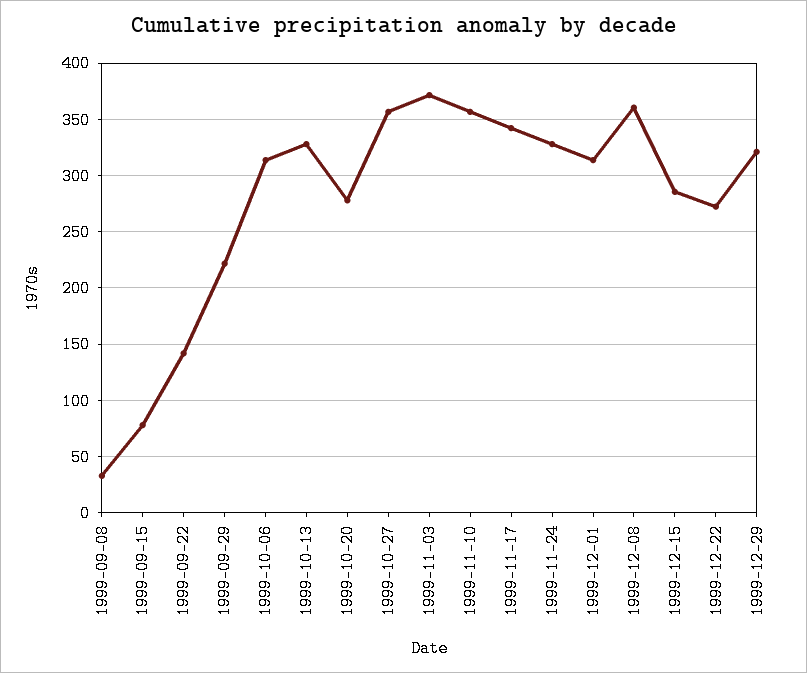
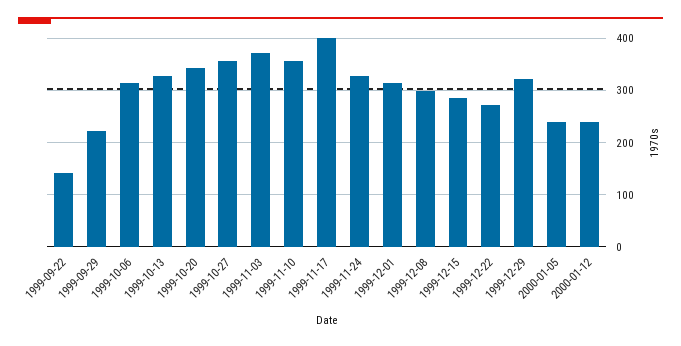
1999-09-08: 30 -> none
1999-09-15: 80 -> none
1999-10-20: 280 -> 340
1999-11-17: 340 -> 400
1999-12-08: 360 -> 300
2000-01-05: none -> 240
2000-01-12: none -> 240

